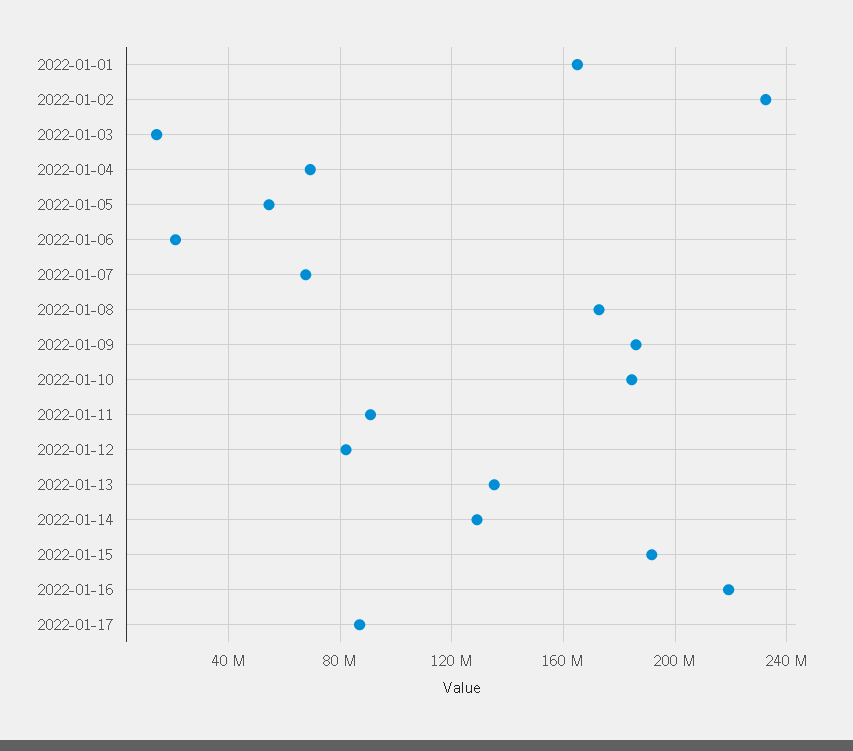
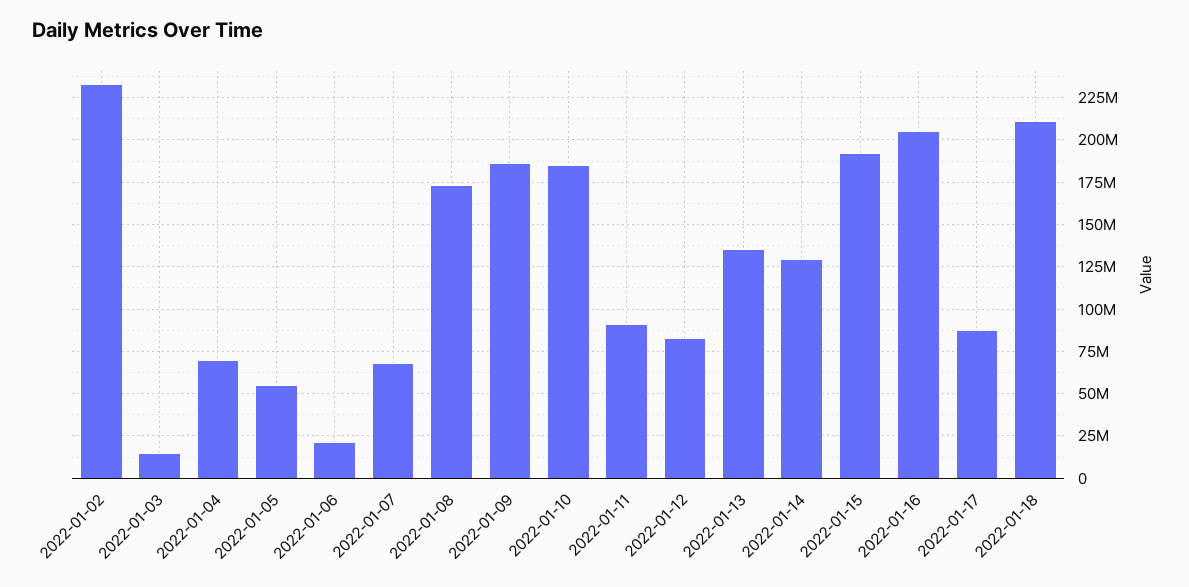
2022-01-01: 165000000 -> none
2022-01-16: 220000000 -> 205000000
2022-01-18: none -> 210000000

